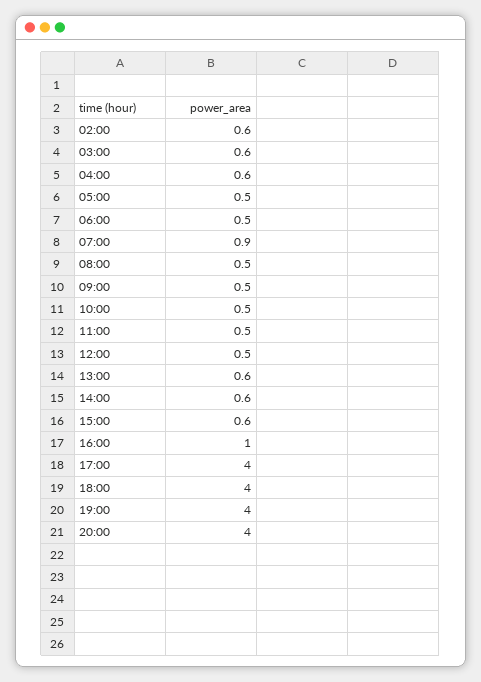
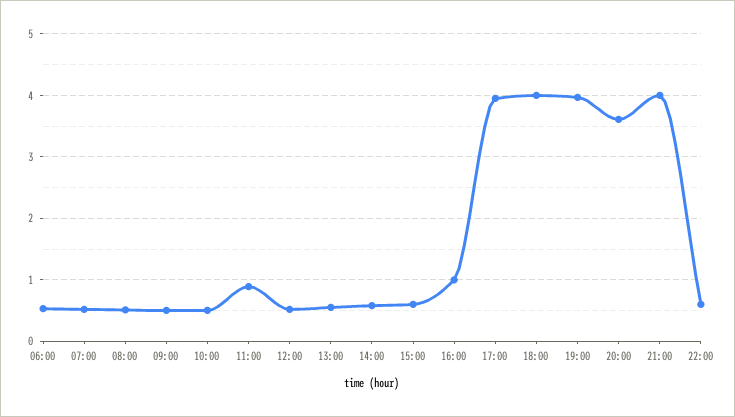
02:00: 0.6 -> none
03:00: 0.6 -> none
04:00: 0.6 -> none
05:00: 0.5 -> none
07:00: 0.9 -> 0.5
11:00: 0.5 -> 0.9
20:00: 4 -> 3.6
21:00: none -> 4
22:00: none -> 0.6

